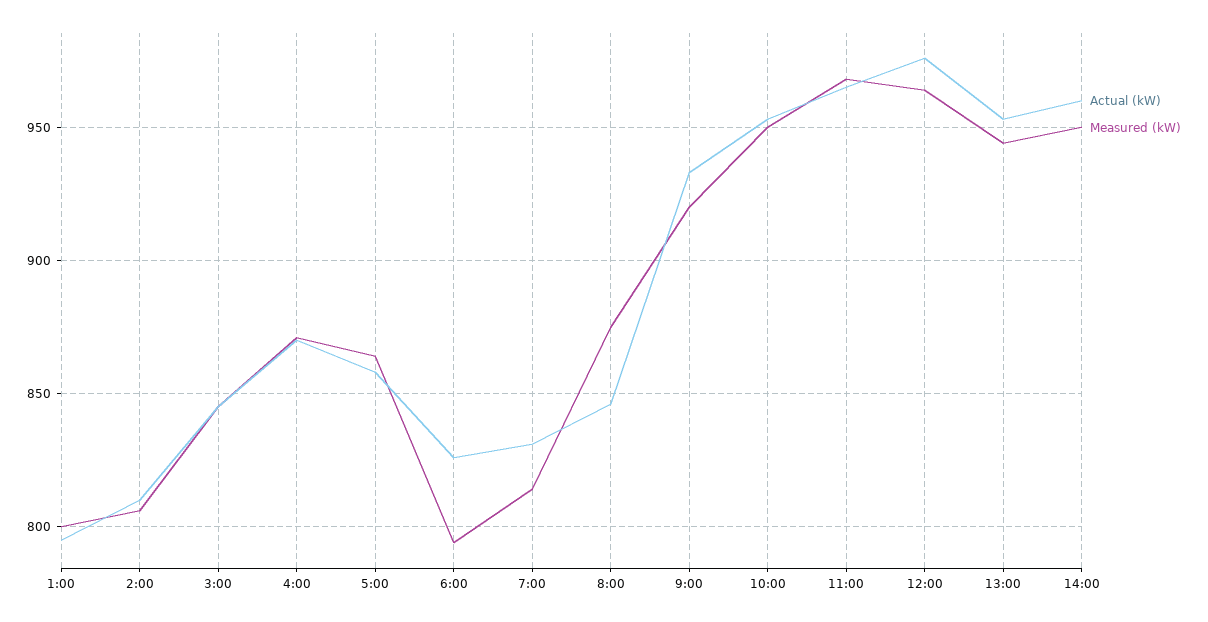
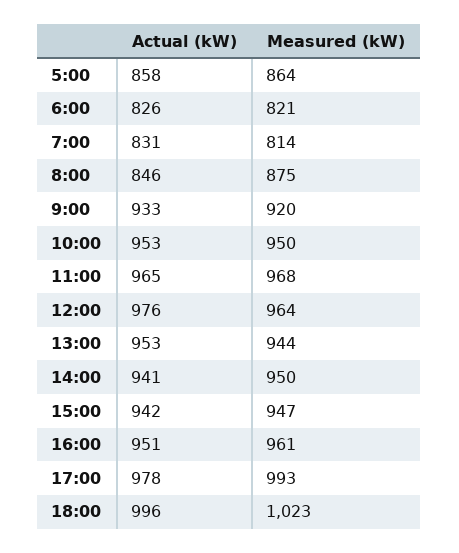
Actual (kW), 1:00: 795 -> none
Measured (kW), 1:00: 800 -> none
Actual (kW), 2:00: 810 -> none
Measured (kW), 2:00: 805 -> none
Actual (kW), 3:00: 845 -> none
Measured (kW), 3:00: 845 -> none
Actual (kW), 4:00: 870 -> none
Measured (kW), 4:00: 870 -> none
Measured (kW), 6:00: 795 -> 821
Actual (kW), 14:00: 960 -> 941
Actual (kW), 15:00: none -> 942
Measured (kW), 15:00: none -> 947
Actual (kW), 16:00: none -> 951
Measured (kW), 16:00: none -> 961
Actual (kW), 17:00: none -> 978
Measured (kW), 17:00: none -> 993
Actual (kW), 18:00: none -> 996
Measured (kW), 18:00: none -> 1023

